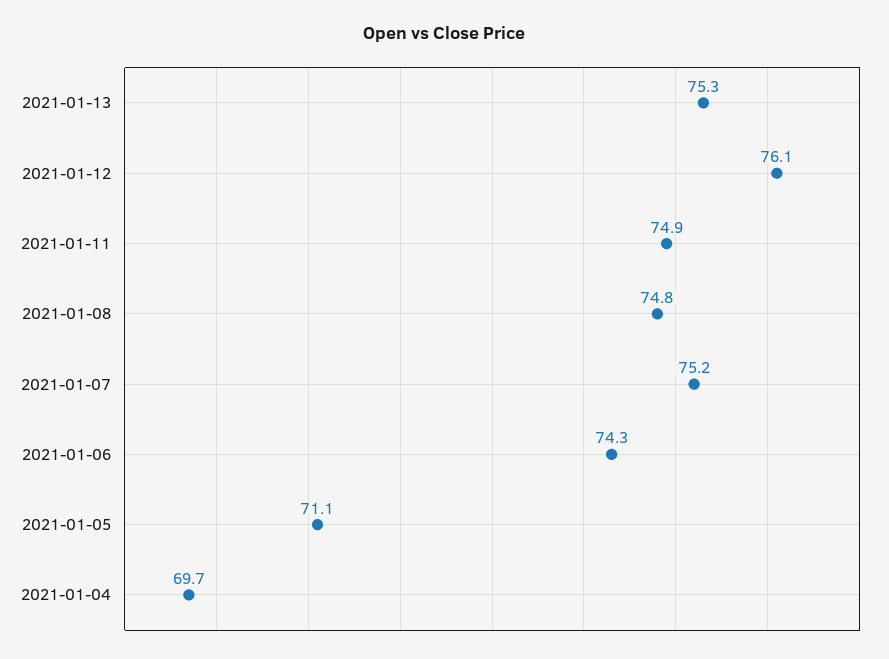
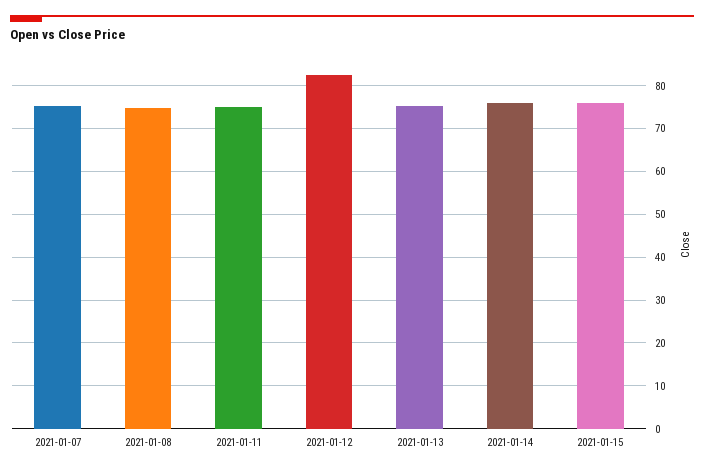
2021-01-12: 76.1 -> 82
2021-01-06: 74.3 -> none
2021-01-05: 71.1 -> none
2021-01-04: 69.7 -> none
2021-01-14: none -> 76
2021-01-15: none -> 76

